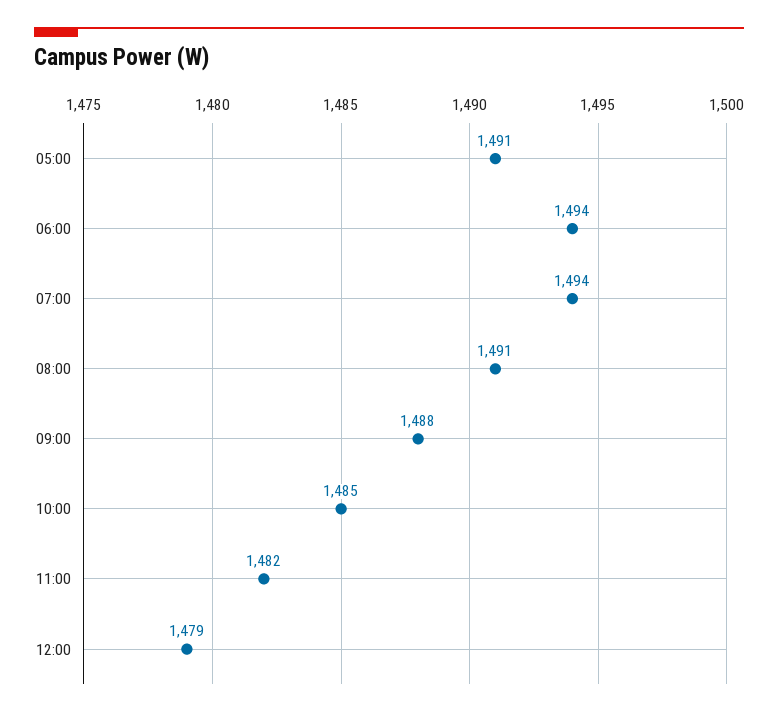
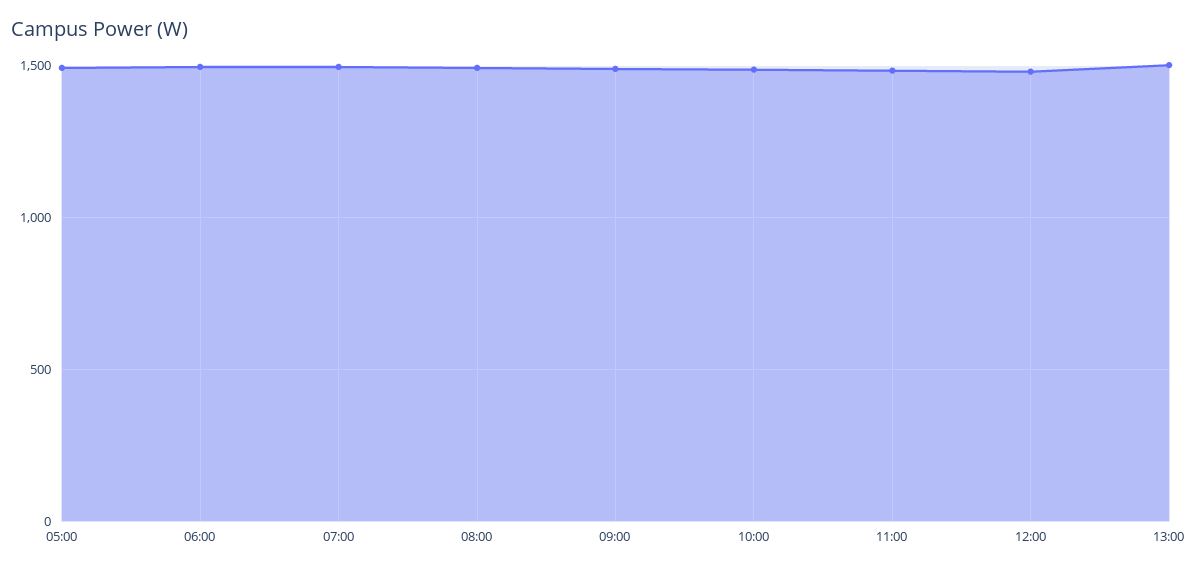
13:00: none -> 1500

